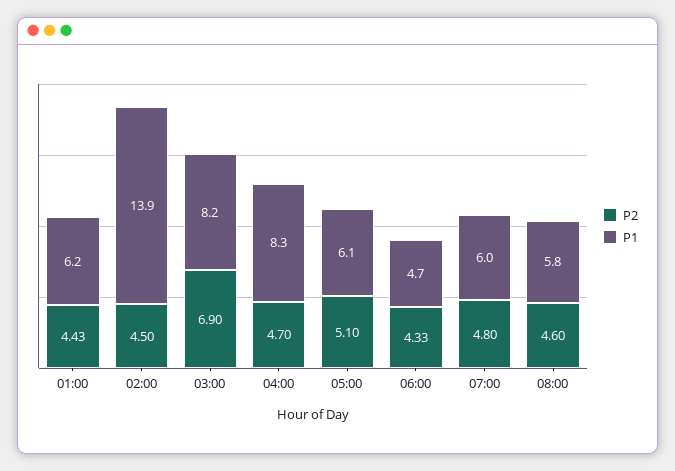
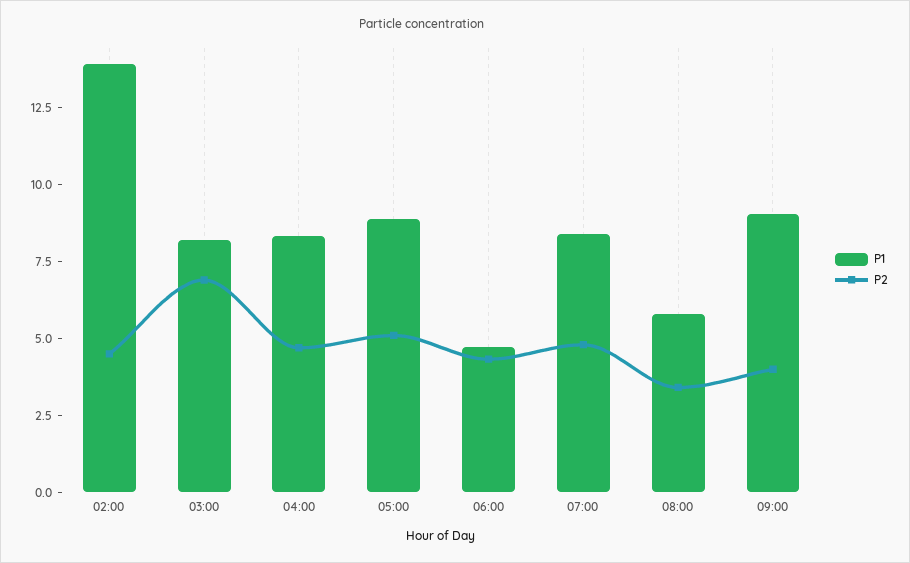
P2, 01:00: 4.43 -> none
P1, 01:00: 6.2 -> none
P1, 05:00: 6.1 -> 9
P1, 07:00: 6 -> 8.5
P2, 08:00: 4.6 -> 3.5
P1, 09:00: none -> 9
P2, 09:00: none -> 4

